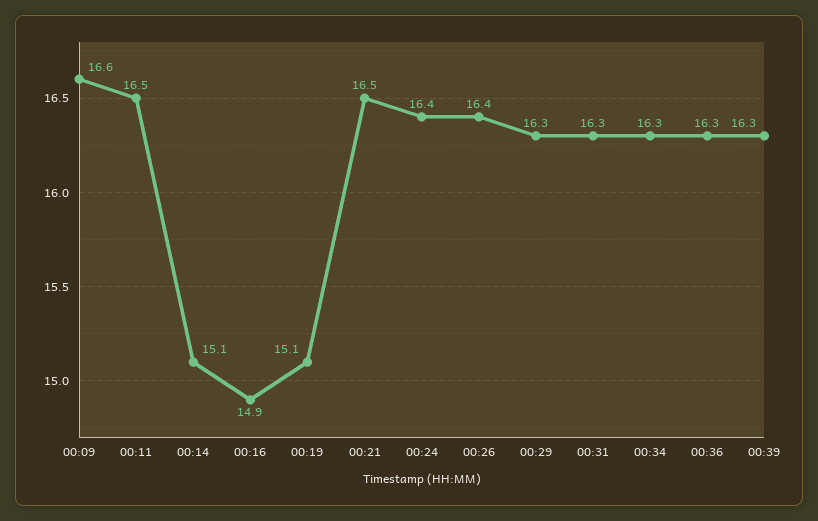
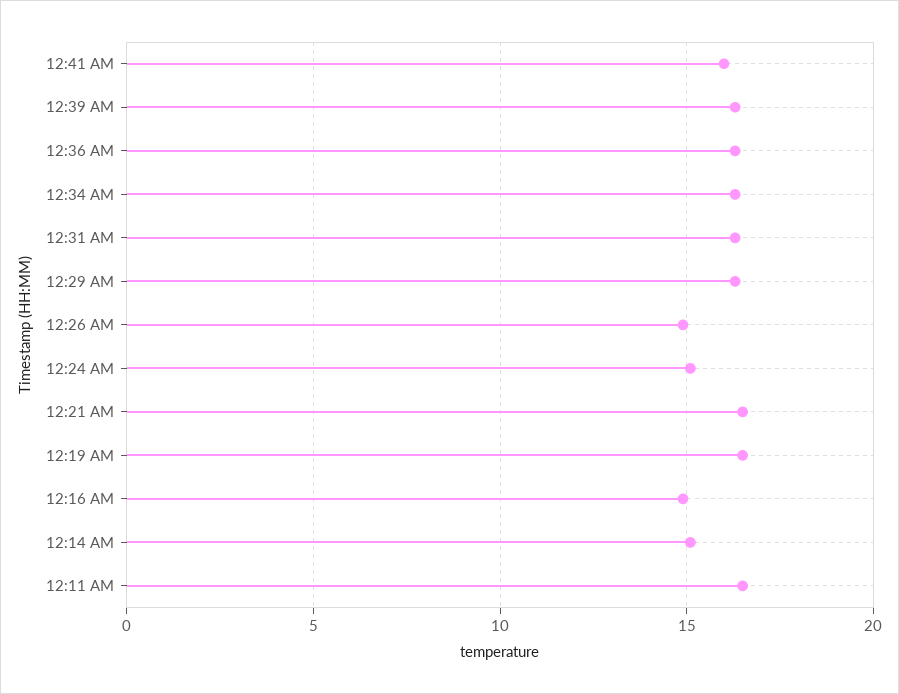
00:09: 16.6 -> none
00:19: 15.1 -> 16.5
00:24: 16.4 -> 15
00:26: 16.4 -> 15
12:41 AM: none -> 16

